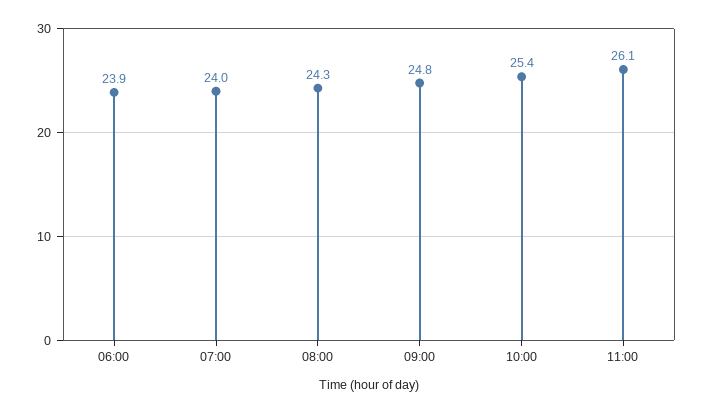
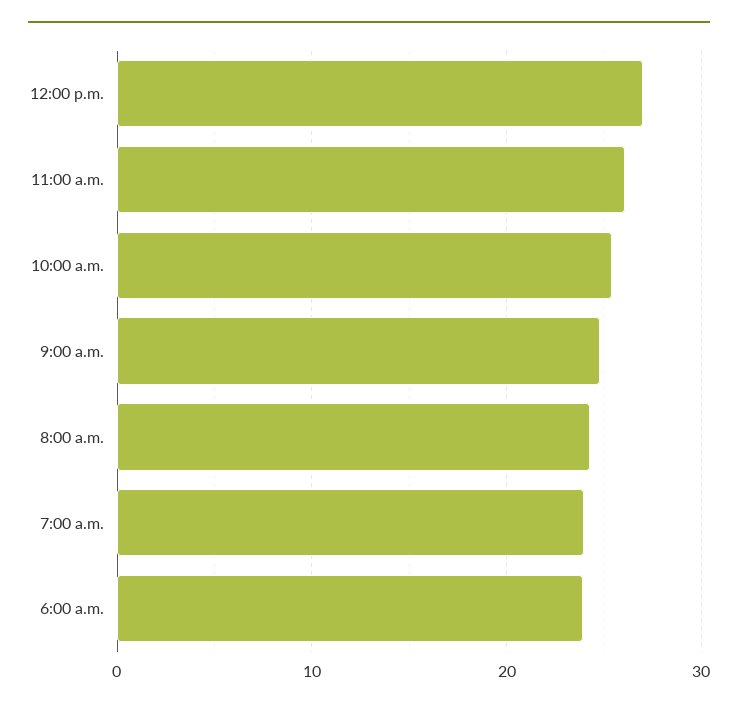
12:00 p.m.: none -> 27

